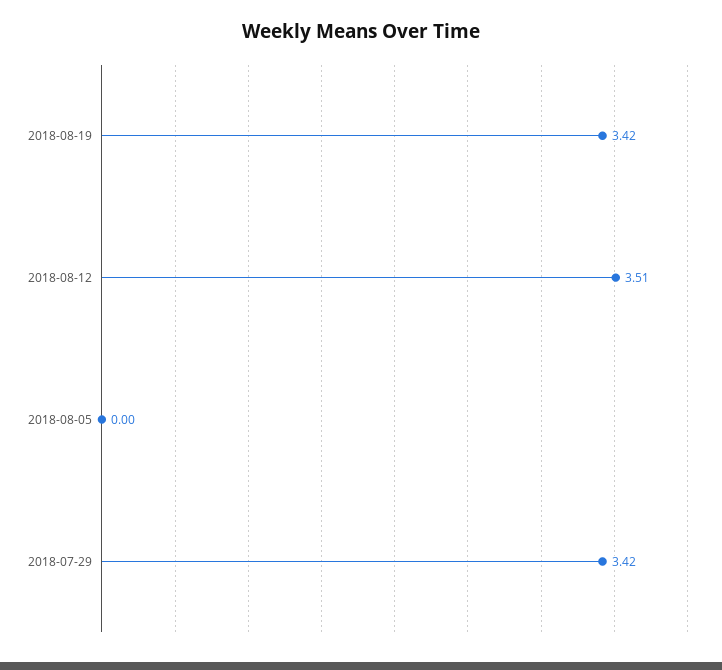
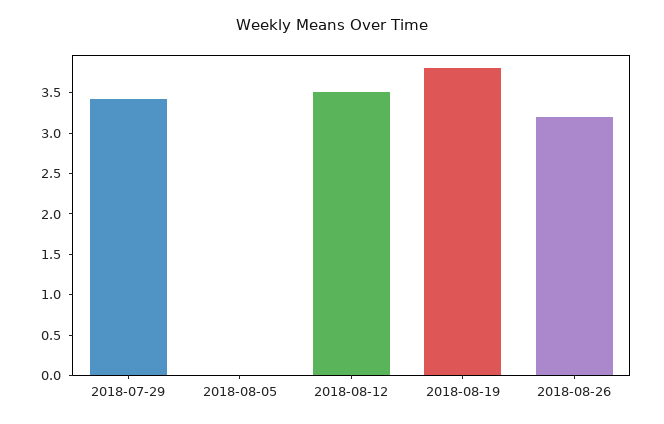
2018-08-19: 3.42 -> 3.8
2018-08-26: none -> 3.2

